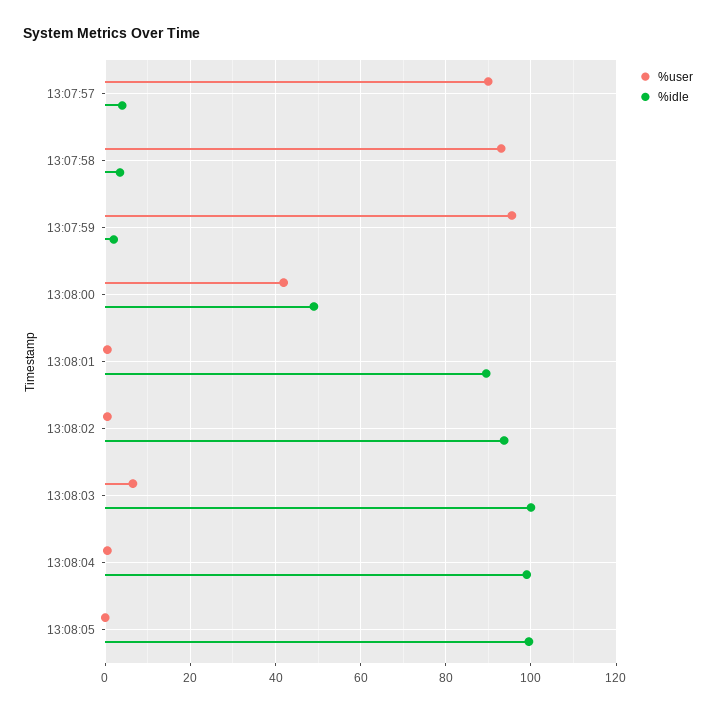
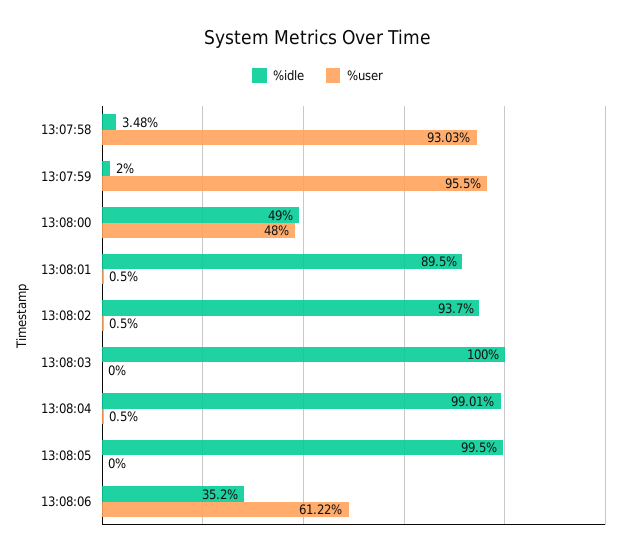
%user, 13:07:57: 90 -> none
%idle, 13:07:57: 4 -> none
%user, 13:08:00: 42 -> 48
%user, 13:08:03: 6 -> 0
%idle, 13:08:06: none -> 35.2
%user, 13:08:06: none -> 61.22

